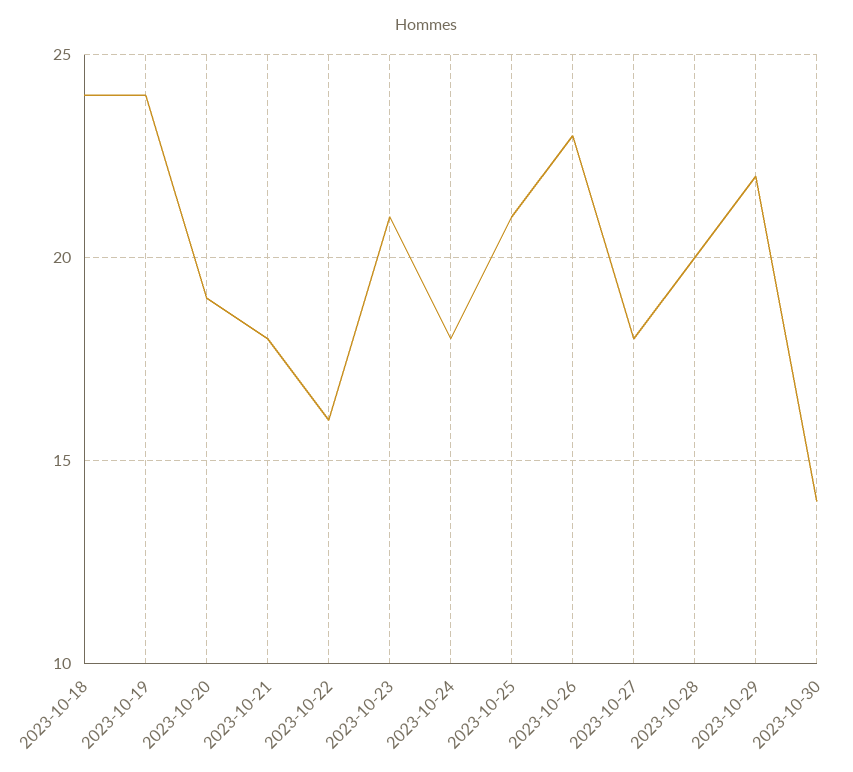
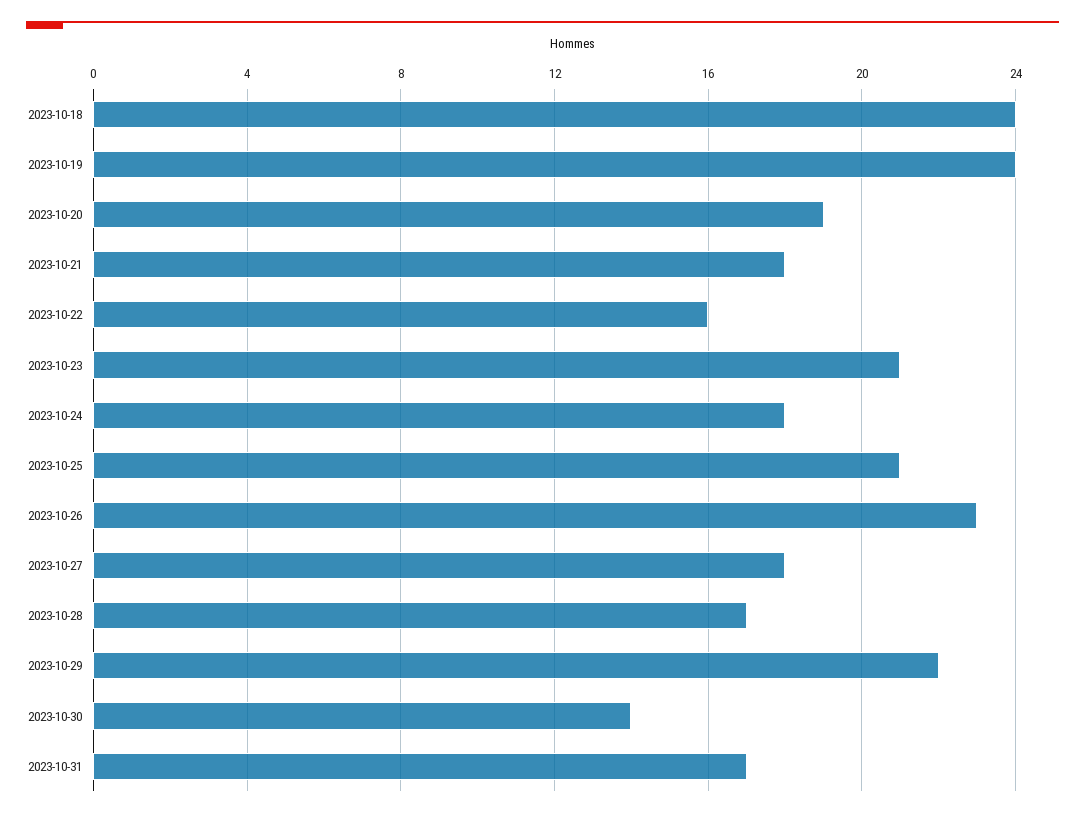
2023-10-28: 20 -> 17
2023-10-31: none -> 17

